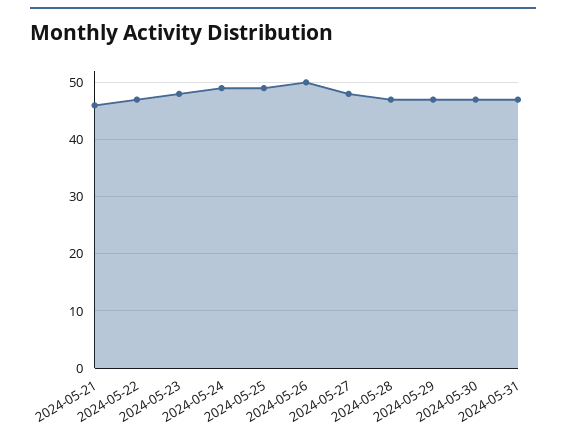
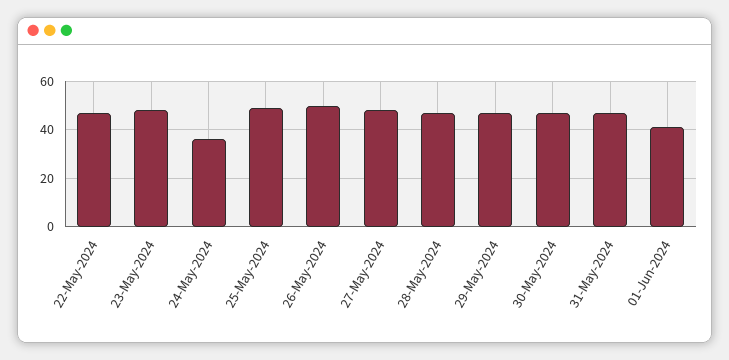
2024-05-21: 45 -> none
2024-05-24: 50 -> 35
01-Jun-2024: none -> 40

